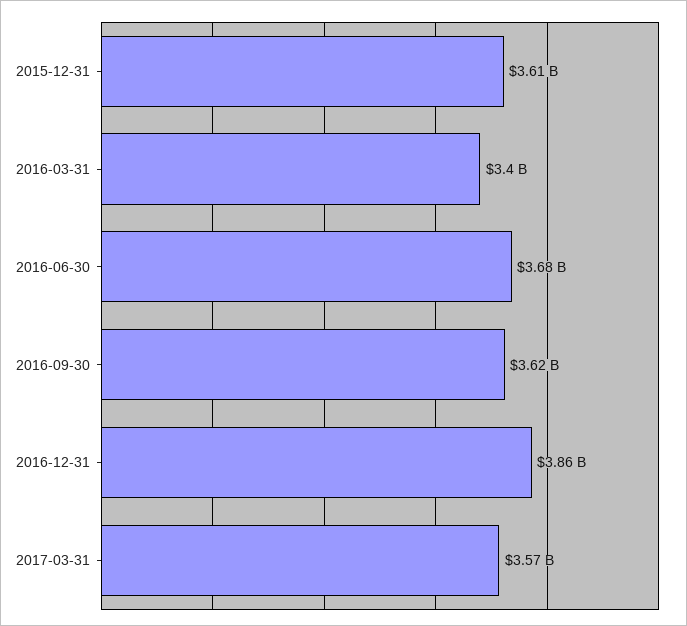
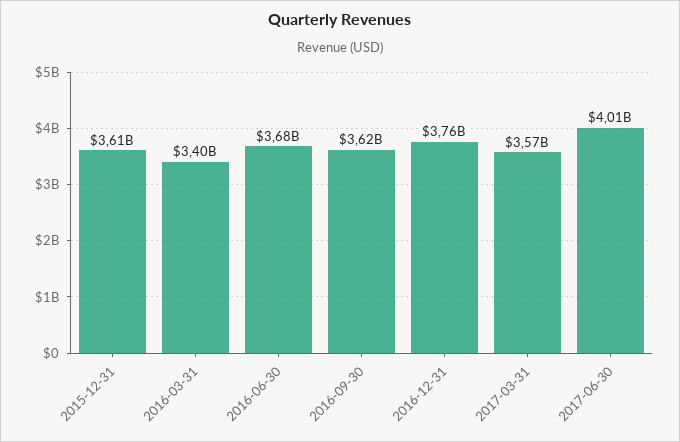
2016-12-31: 3860000000 -> 3760000000
2017-06-30: none -> 4010000000

